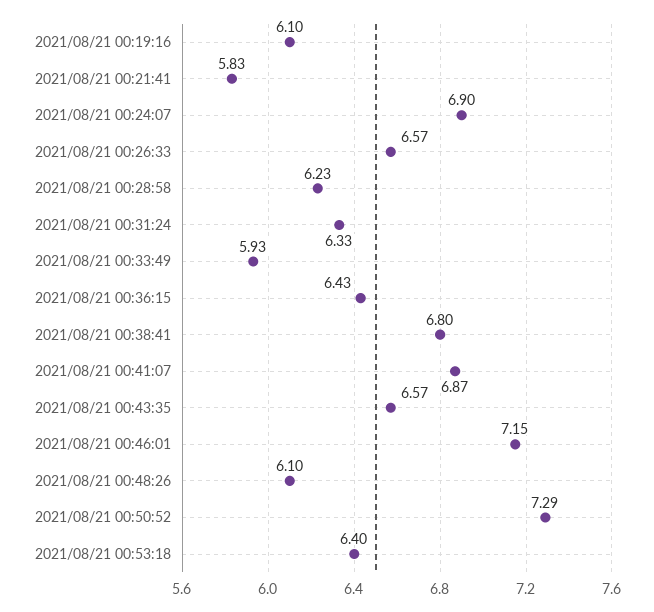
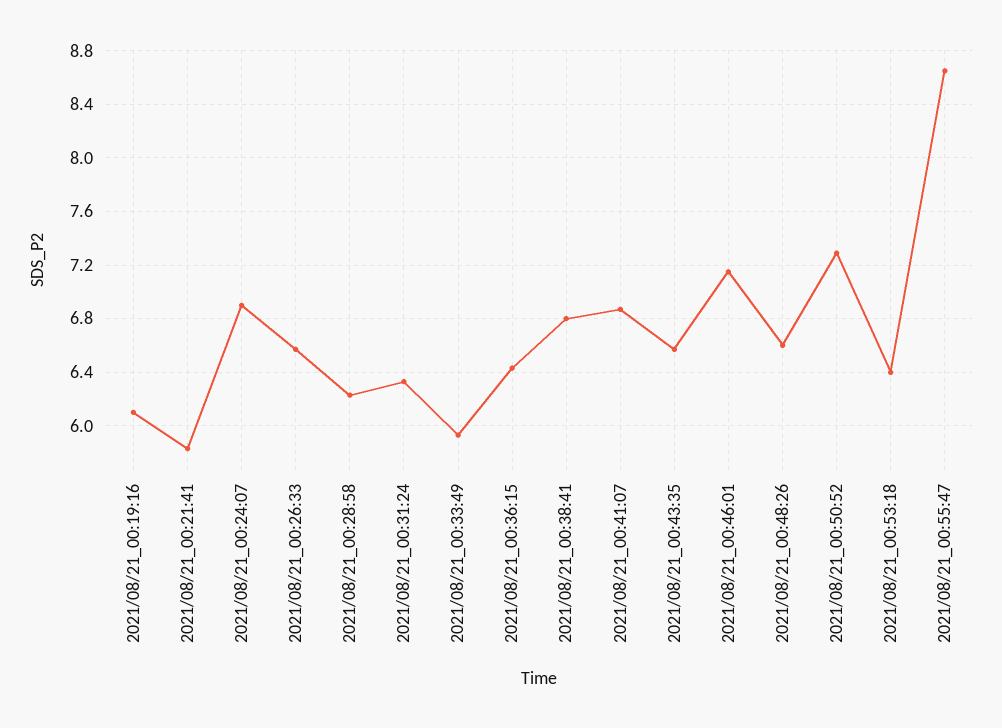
2021/08/21 00:48:26: 6.1 -> 6.6
2021/08/21_00:55:47: none -> 8.65

